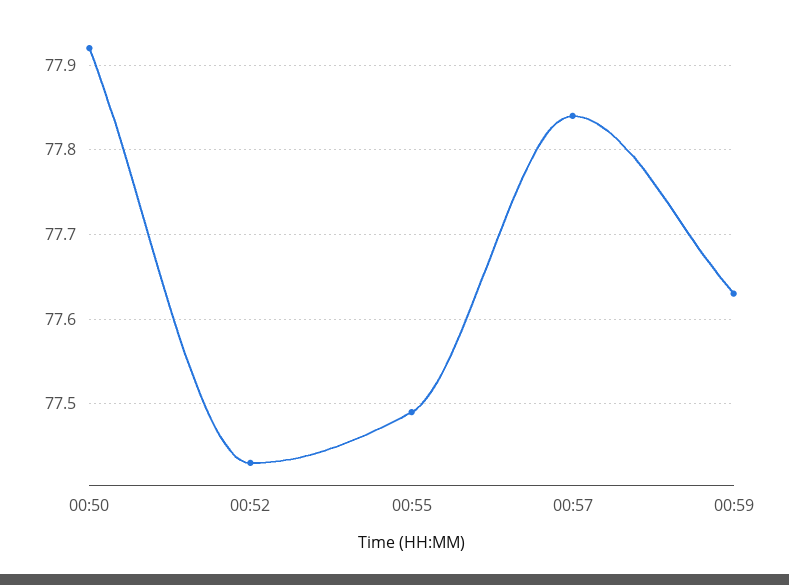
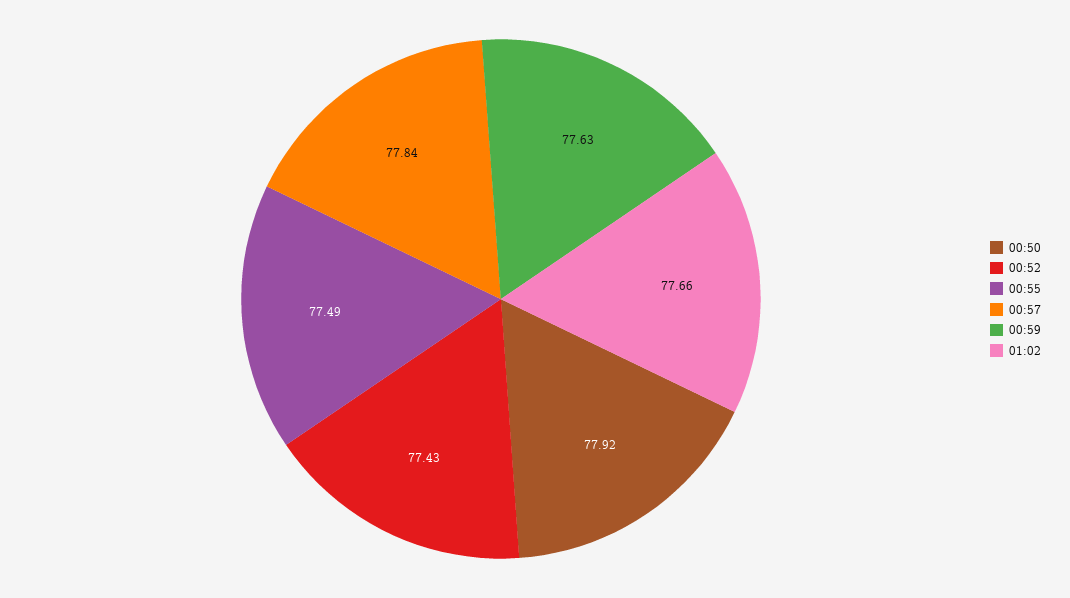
01:02: none -> 77.66

